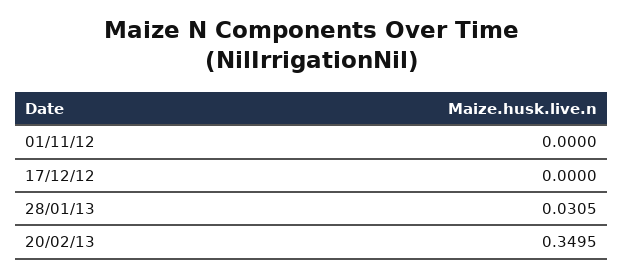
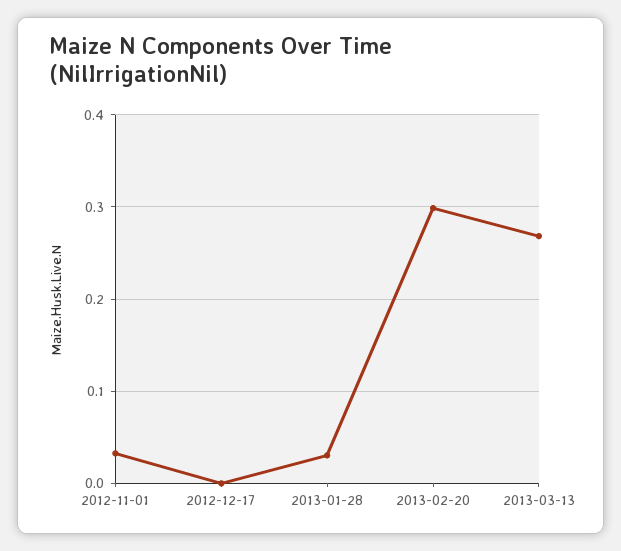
01/11/12: 0 -> 0.03
20/02/13: 0.3495 -> 0.3
2013-03-13: none -> 0.27

